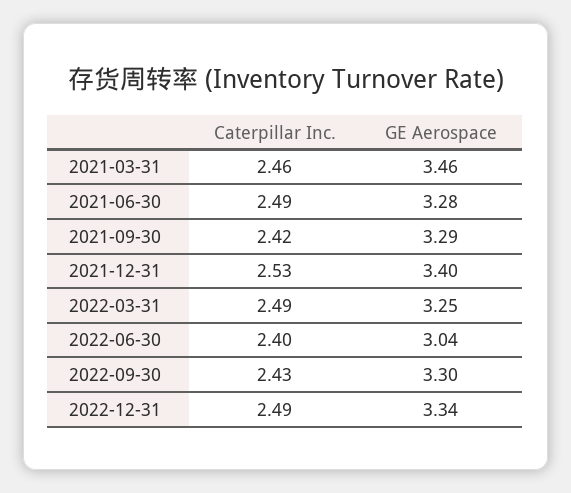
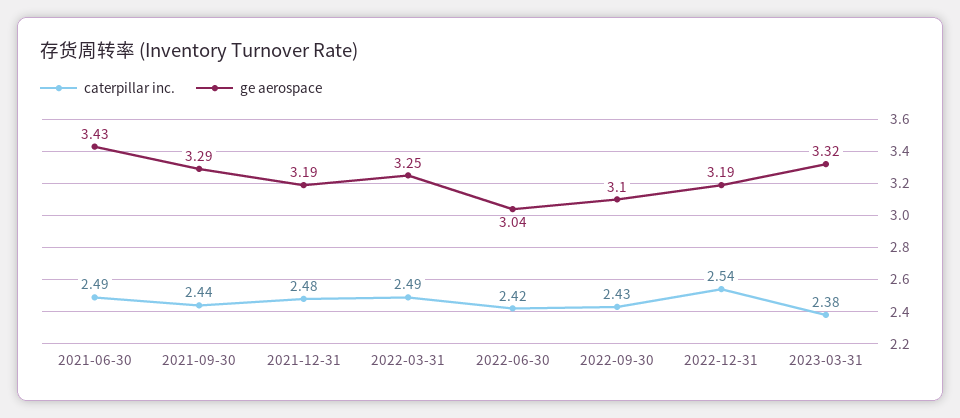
Caterpillar Inc., 2021-03-31: 2.46 -> none
GE Aerospace, 2021-03-31: 3.46 -> none
GE Aerospace, 2021-06-30: 3.28 -> 3.43
Caterpillar Inc., 2021-09-30: 2.42 -> 2.44
Caterpillar Inc., 2021-12-31: 2.53 -> 2.48
GE Aerospace, 2021-12-31: 3.4 -> 3.19
Caterpillar Inc., 2022-06-30: 2.4 -> 2.42
GE Aerospace, 2022-09-30: 3.3 -> 3.1
Caterpillar Inc., 2022-12-31: 2.49 -> 2.54
GE Aerospace, 2022-12-31: 3.34 -> 3.19
Caterpillar Inc., 2023-03-31: none -> 2.38
GE Aerospace, 2023-03-31: none -> 3.32

